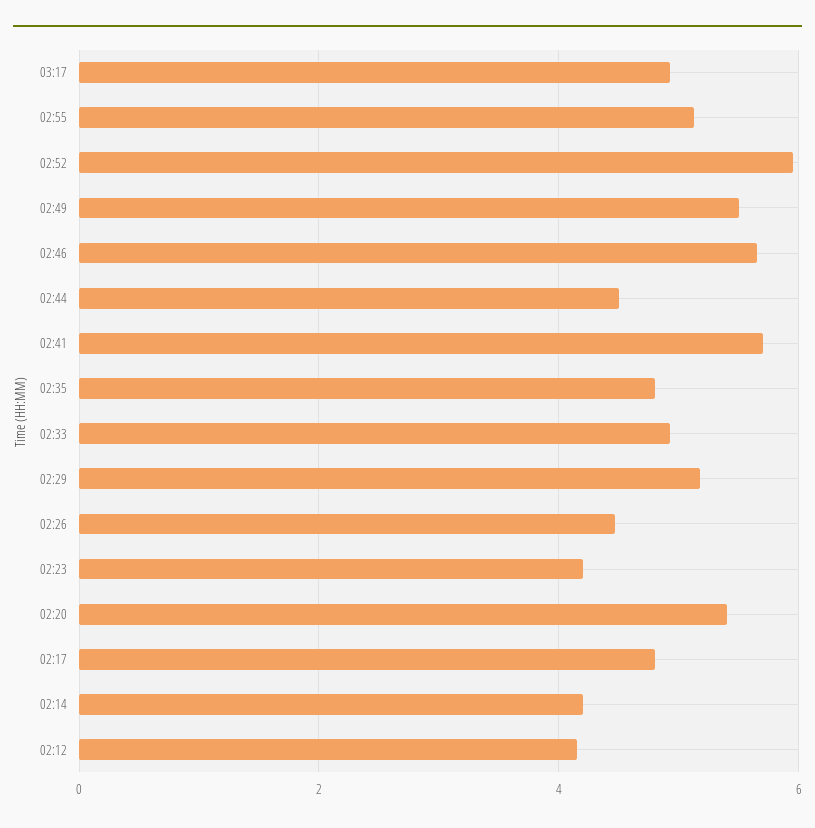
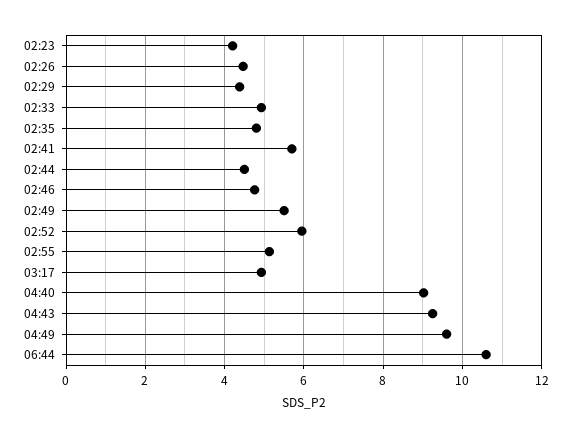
02:46: 5.6 -> 4.8
02:29: 5.2 -> 4.4
02:20: 5.4 -> none
02:17: 4.8 -> none
02:14: 4.2 -> none
02:12: 4.2 -> none
04:40: none -> 9
04:43: none -> 9.2
04:49: none -> 9.6
06:44: none -> 10.6

